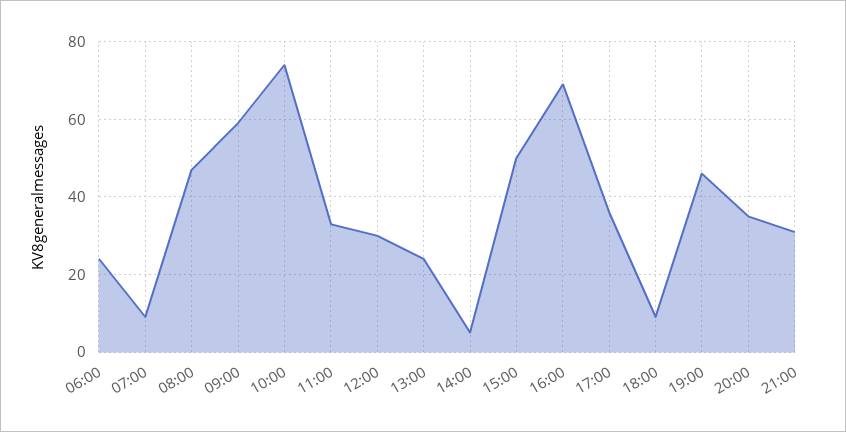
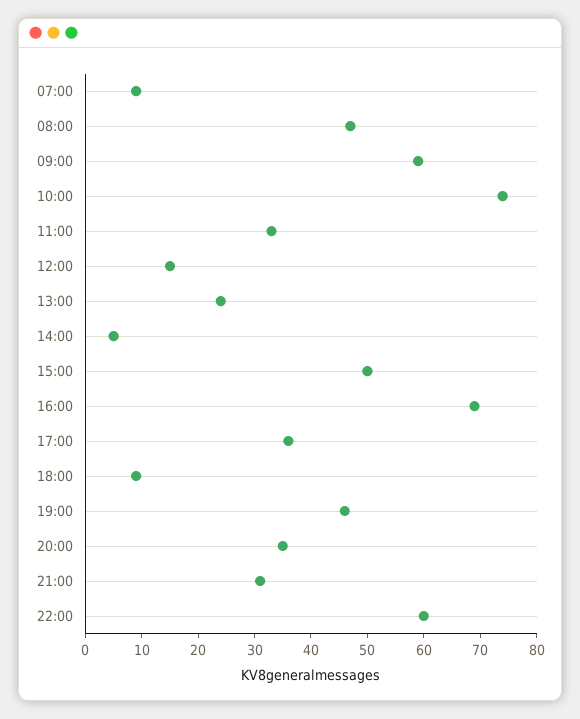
06:00: 25 -> none
12:00: 30 -> 15
22:00: none -> 60

